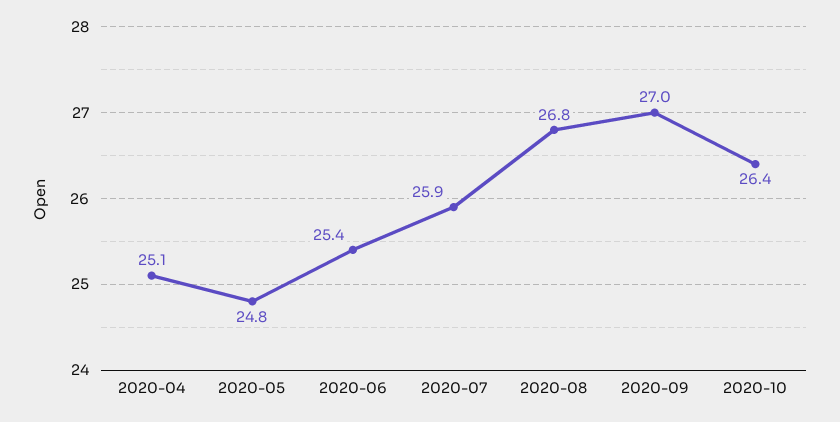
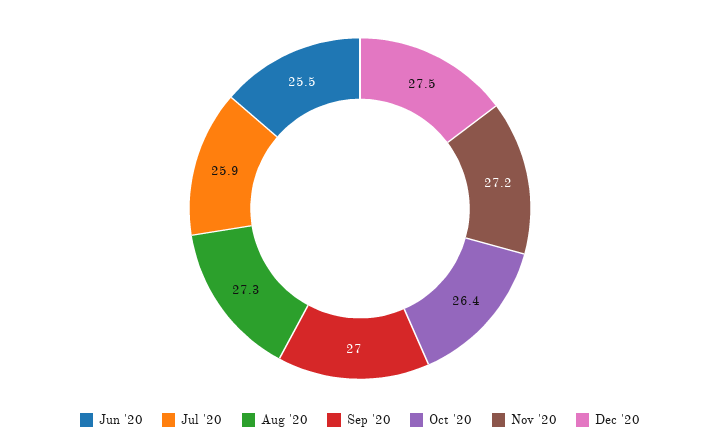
2020-04: 25.1 -> none
2020-05: 24.8 -> none
2020-06: 25.4 -> 25.5
2020-08: 26.8 -> 27.3
Nov '20: none -> 27.2
Dec '20: none -> 27.5

